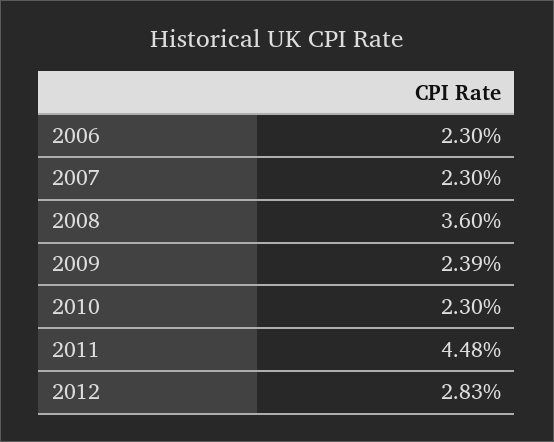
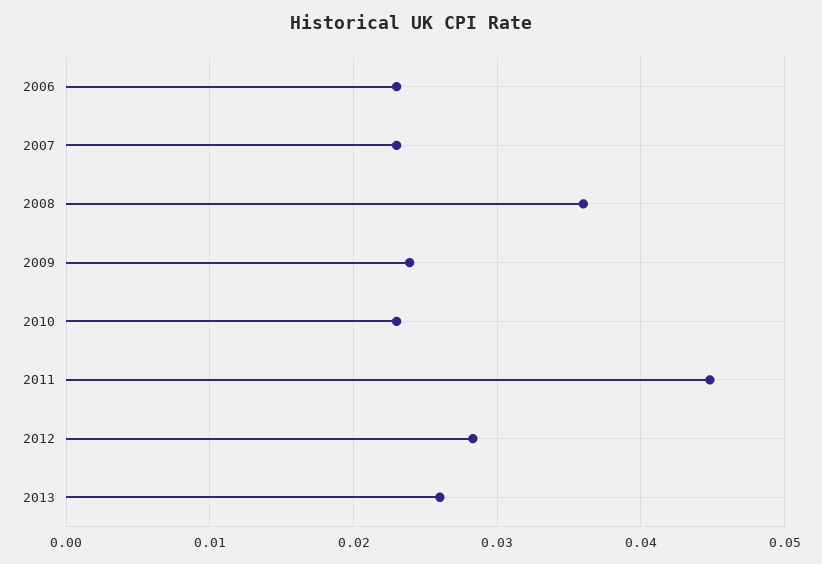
2013: none -> 0.026

